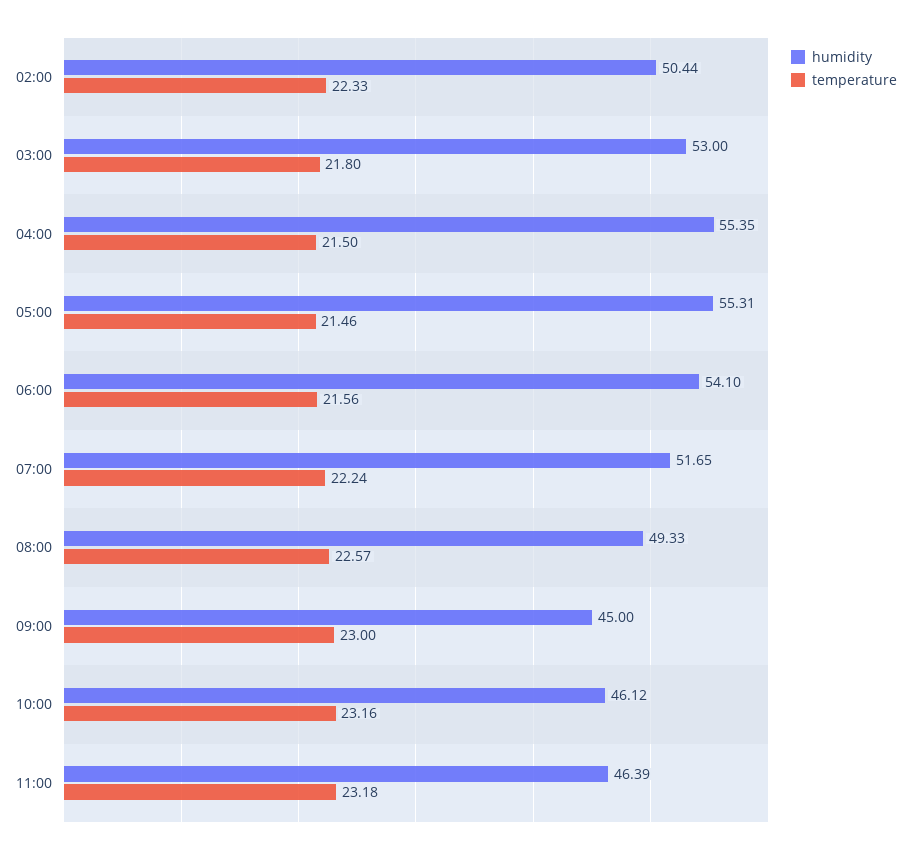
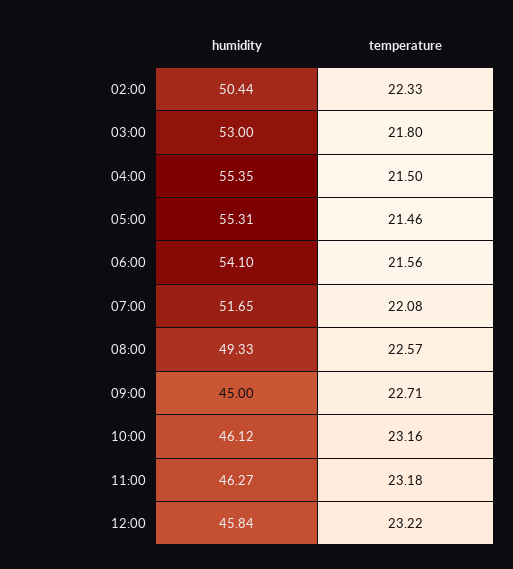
temperature, 07:00: 22.24 -> 22.08
temperature, 09:00: 23 -> 22.71
humidity, 11:00: 46.39 -> 46.27
humidity, 12:00: none -> 45.84
temperature, 12:00: none -> 23.22

